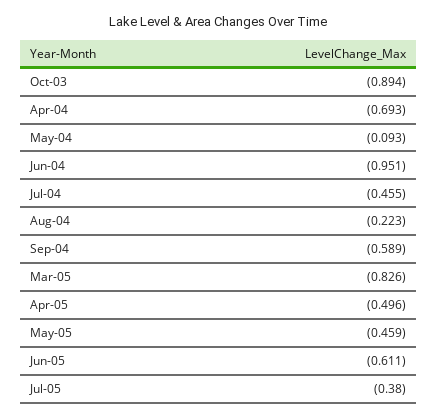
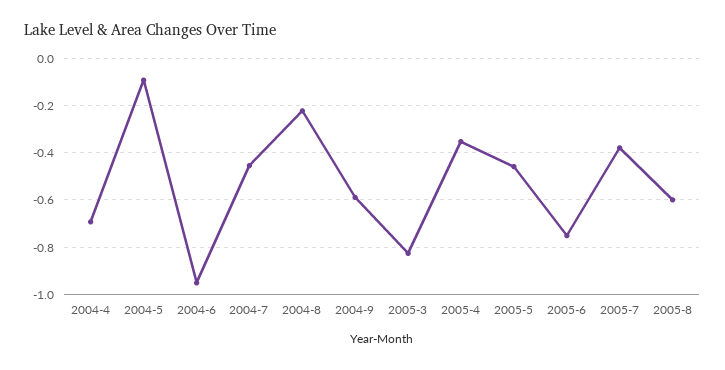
Oct-03: -0.894 -> none
Apr-05: -0.496 -> -0.35
Jun-05: -0.611 -> -0.75
2005-8: none -> -0.6

